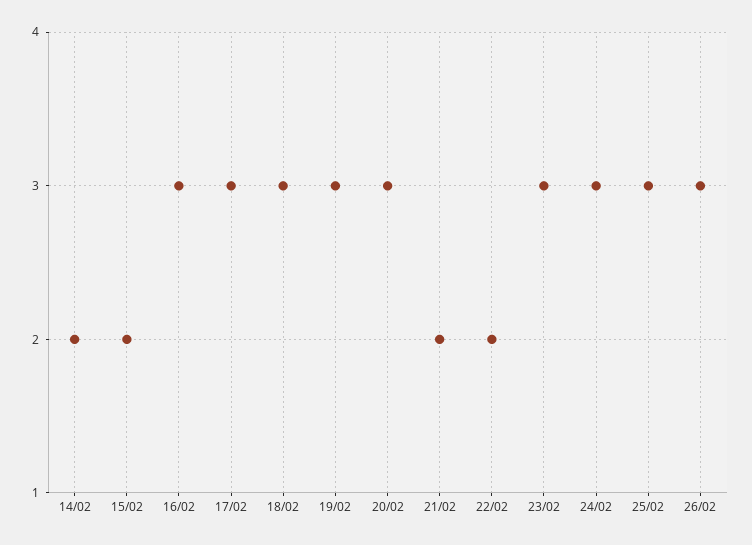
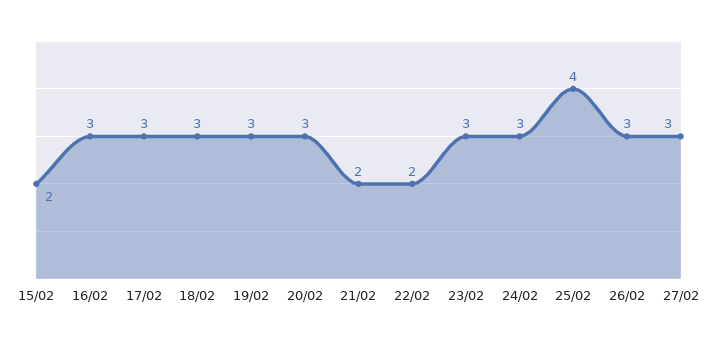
14/02: 2 -> none
25/02: 3 -> 4
27/02: none -> 3

